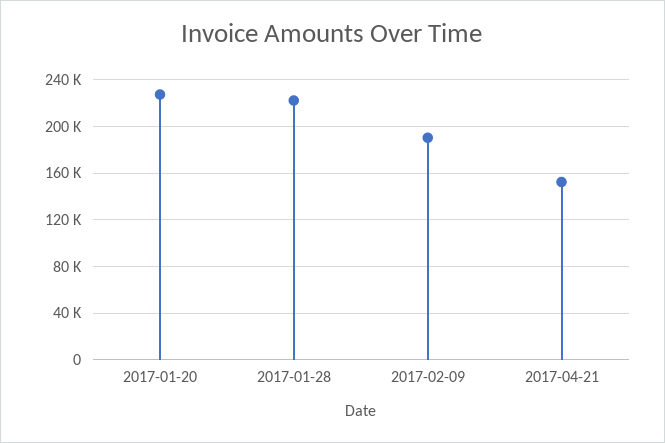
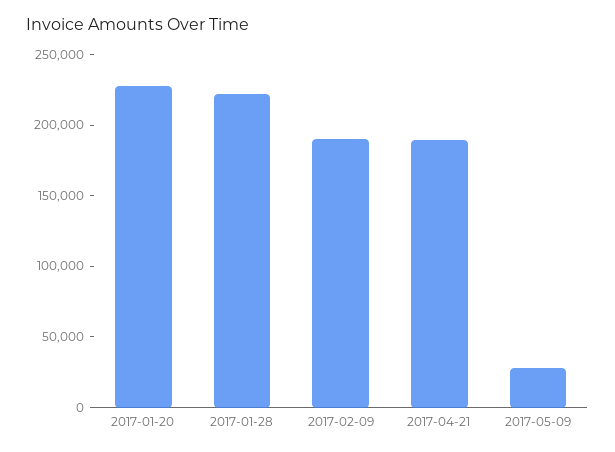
2017-04-21: 150000 -> 190000
2017-05-09: none -> 30000

